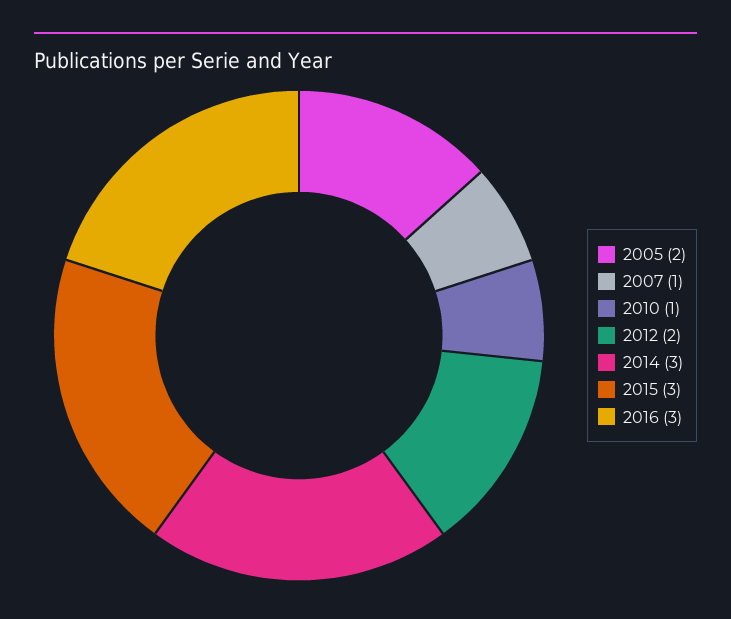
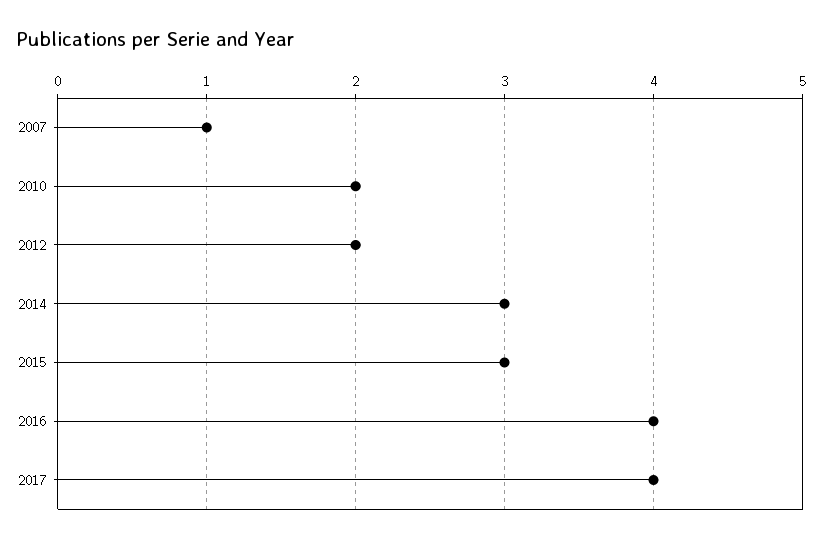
2005: 2 -> none
2010: 1 -> 2
2016: 3 -> 4
2017: none -> 4

